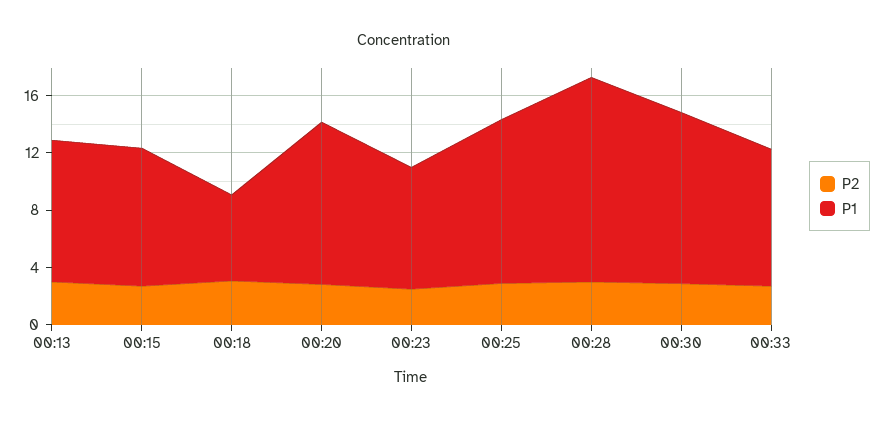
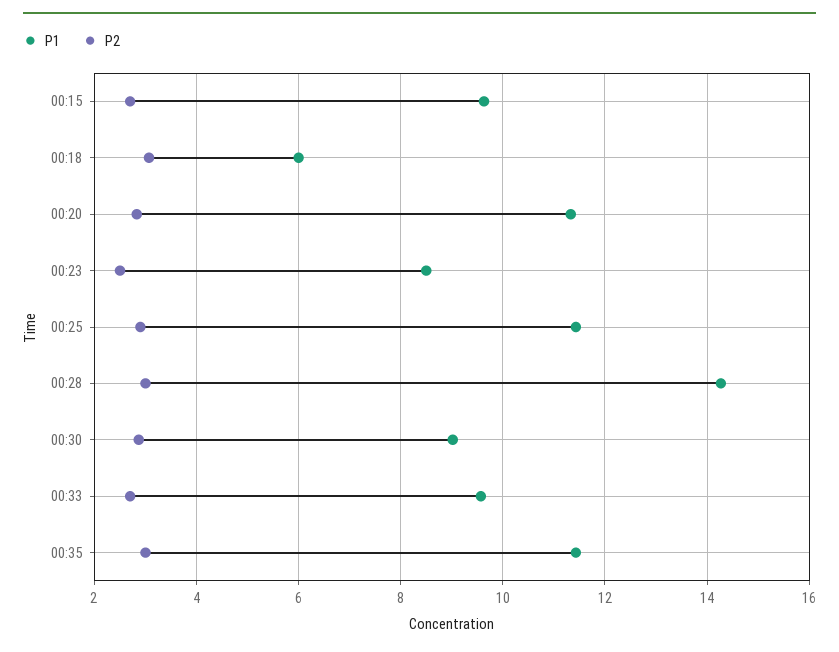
P2, 00:13: 3 -> none
P1, 00:13: 10 -> none
P1, 00:30: 12 -> 9
P1, 00:35: none -> 11.4
P2, 00:35: none -> 3

